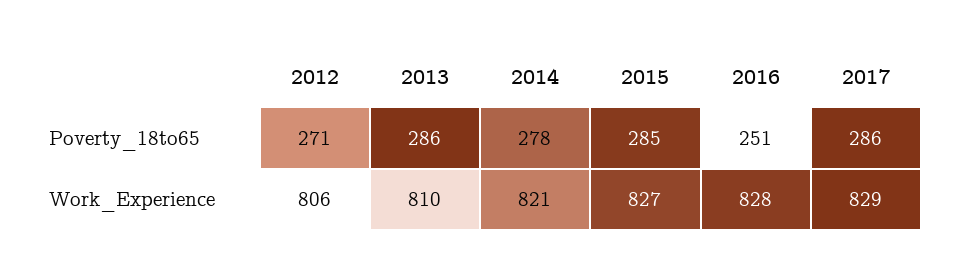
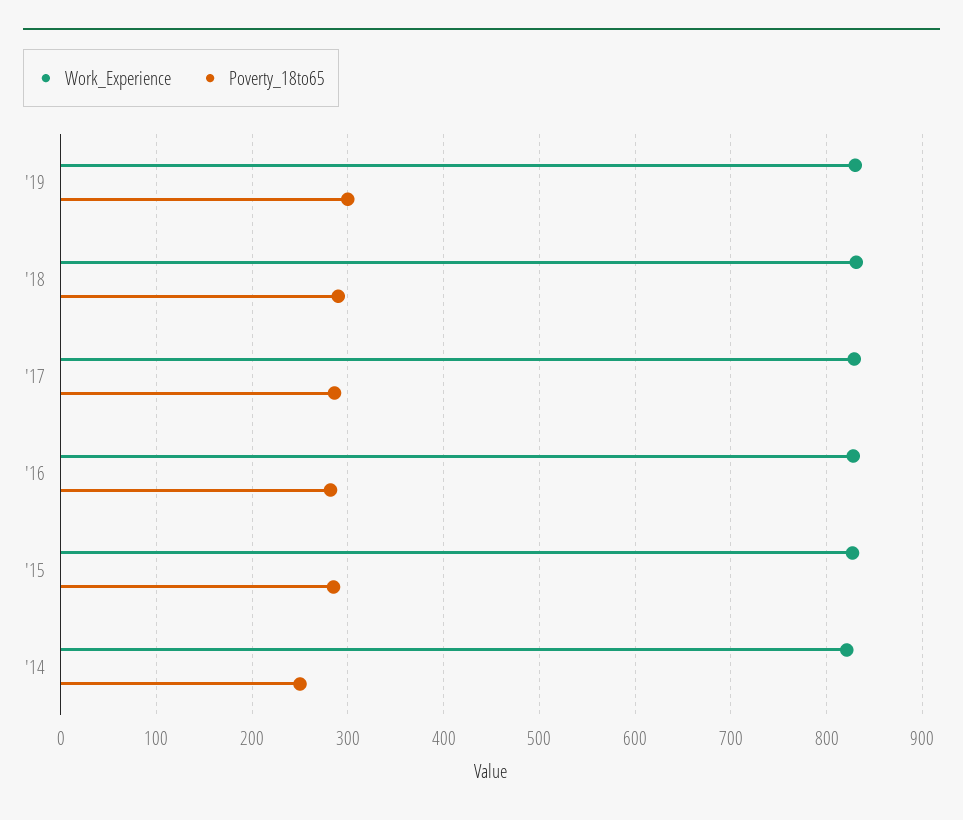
Poverty_18to65, 2012: 271 -> none
Poverty_18to65, 2013: 286 -> none
Poverty_18to65, 2014: 278 -> 250
Poverty_18to65, 2016: 251 -> 280
Work_Experience, 2012: 806 -> none
Work_Experience, 2013: 810 -> none
Work_Experience, '19: none -> 830
Poverty_18to65, '19: none -> 300
Work_Experience, '18: none -> 830
Poverty_18to65, '18: none -> 290

